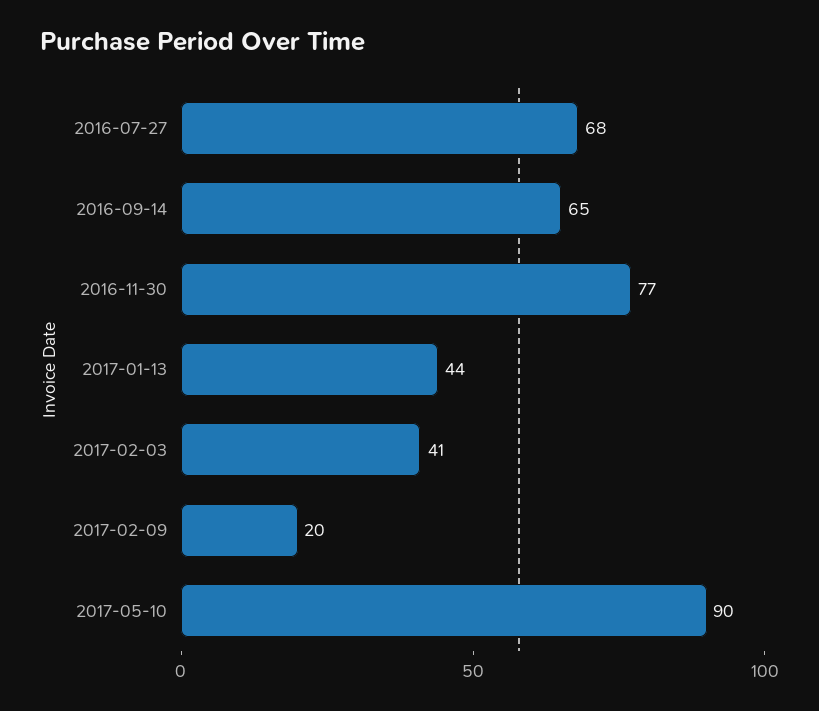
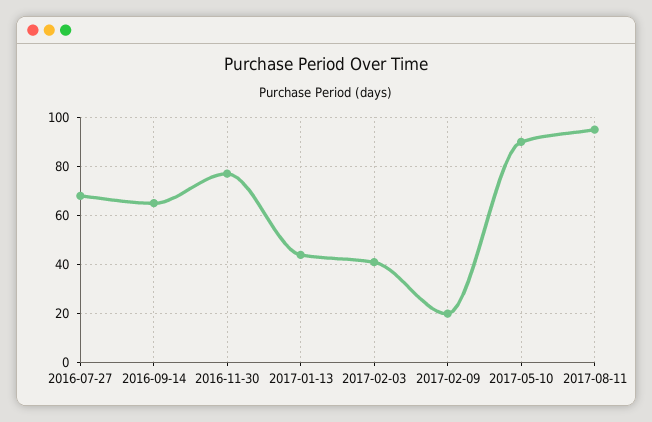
2017-08-11: none -> 95

